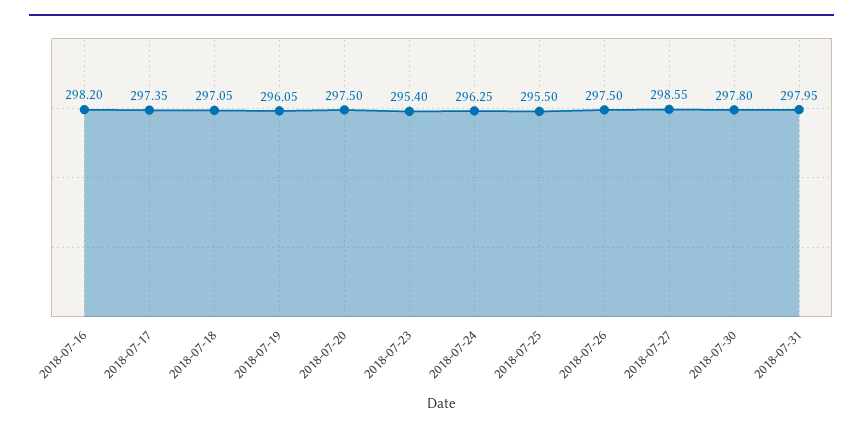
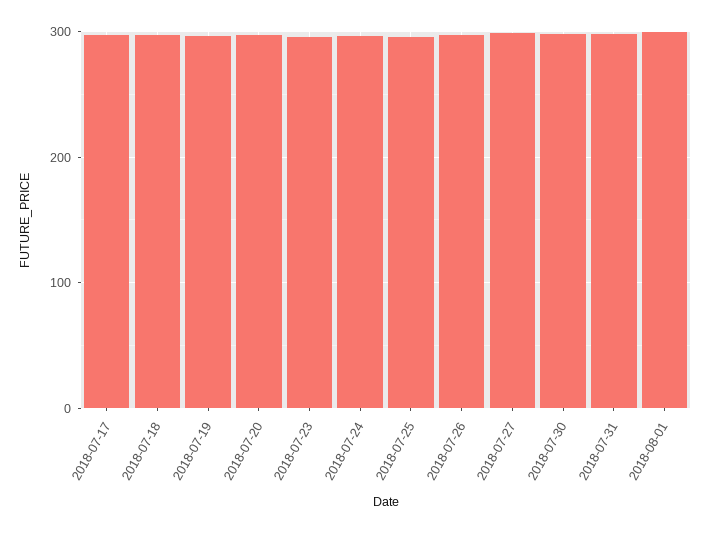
2018-07-16: 298.2 -> none
2018-08-01: none -> 300

